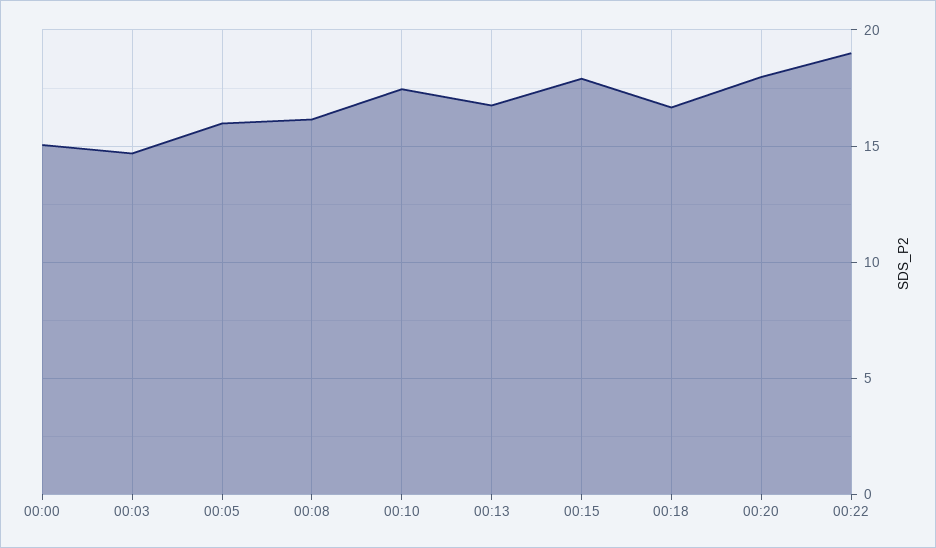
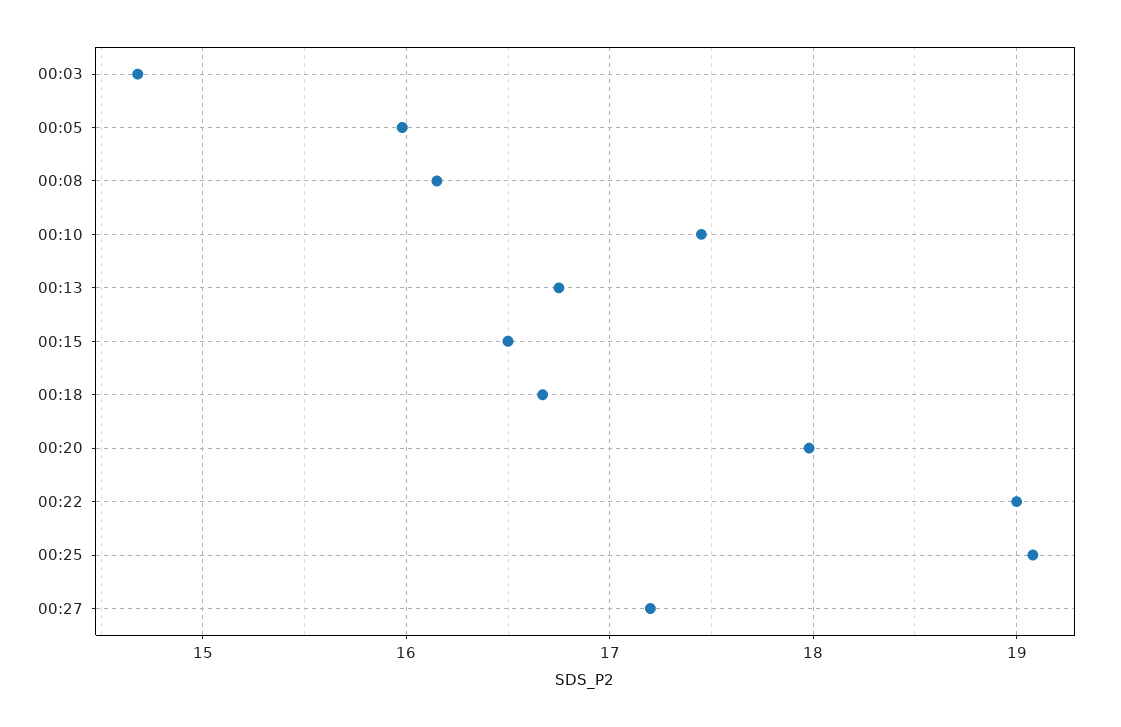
00:00: 15 -> none
00:15: 18 -> 16.5
00:25: none -> 19.1
00:27: none -> 17.2

